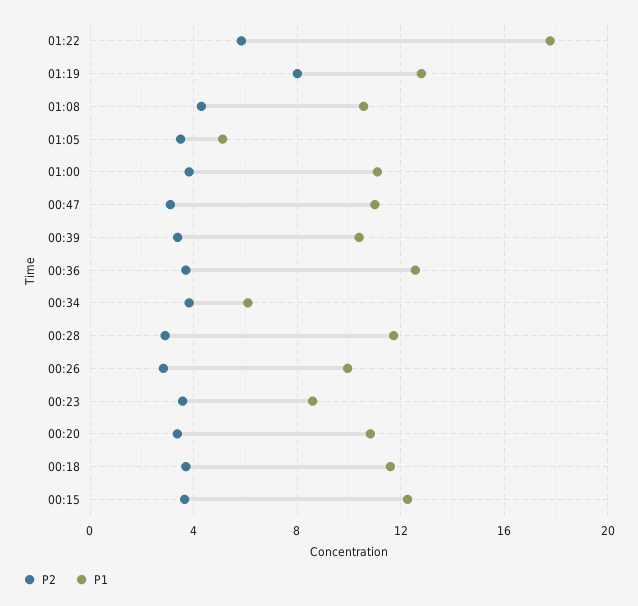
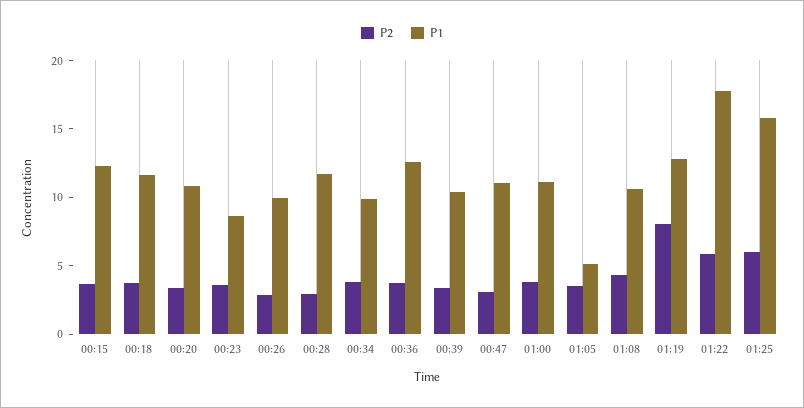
P1, 00:34: 6 -> 10
P2, 01:25: none -> 6
P1, 01:25: none -> 16

